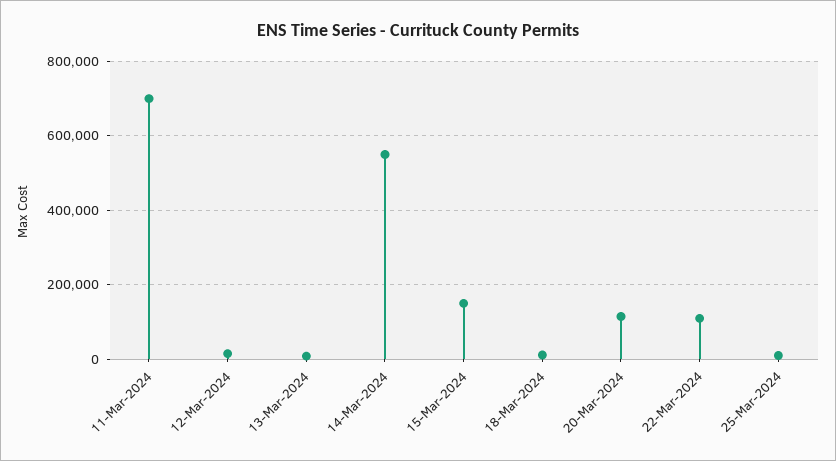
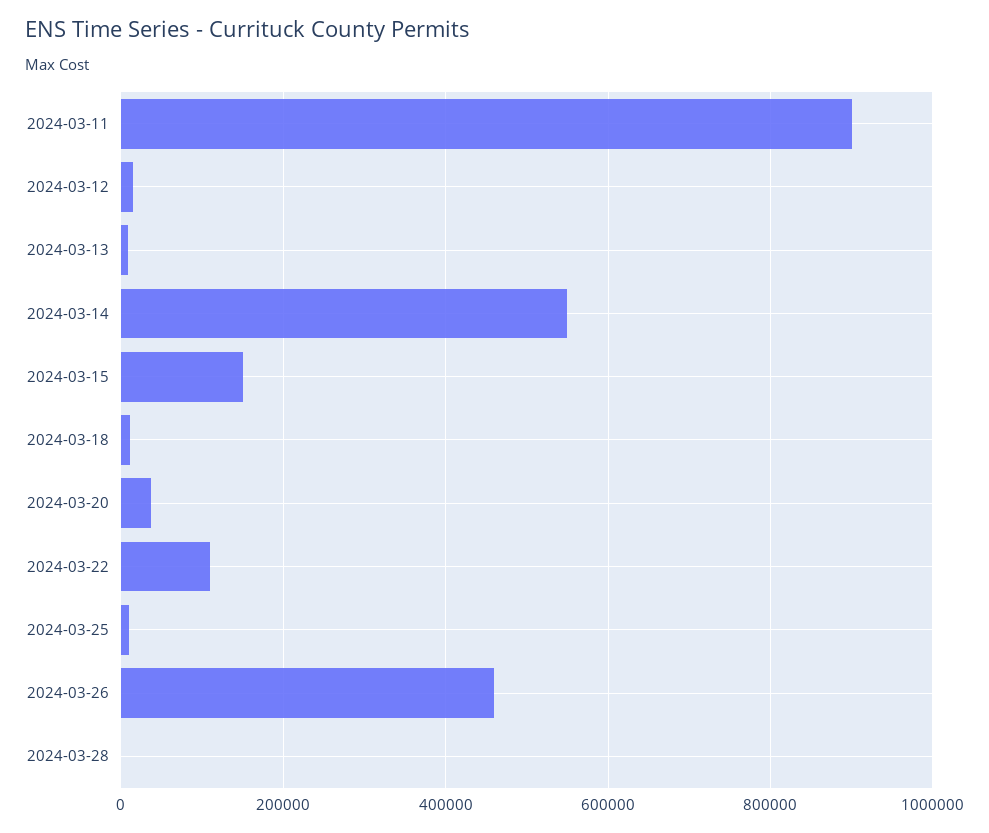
11-Mar-2024: 700000 -> 900000
20-Mar-2024: 120000 -> 40000
2024-03-26: none -> 460000
2024-03-28: none -> 0

